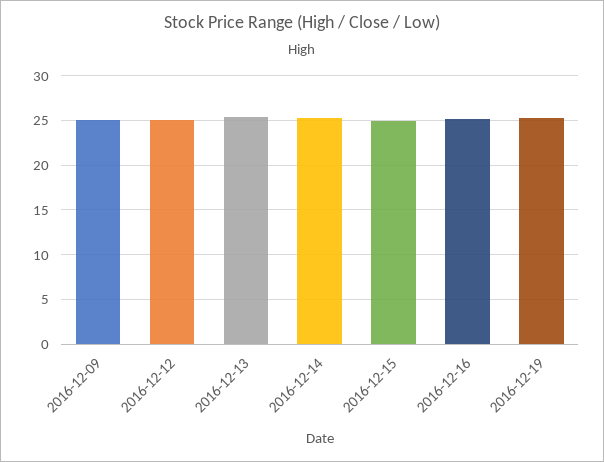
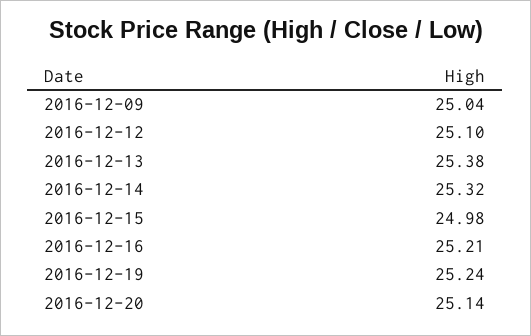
2016-12-20: none -> 25.14

